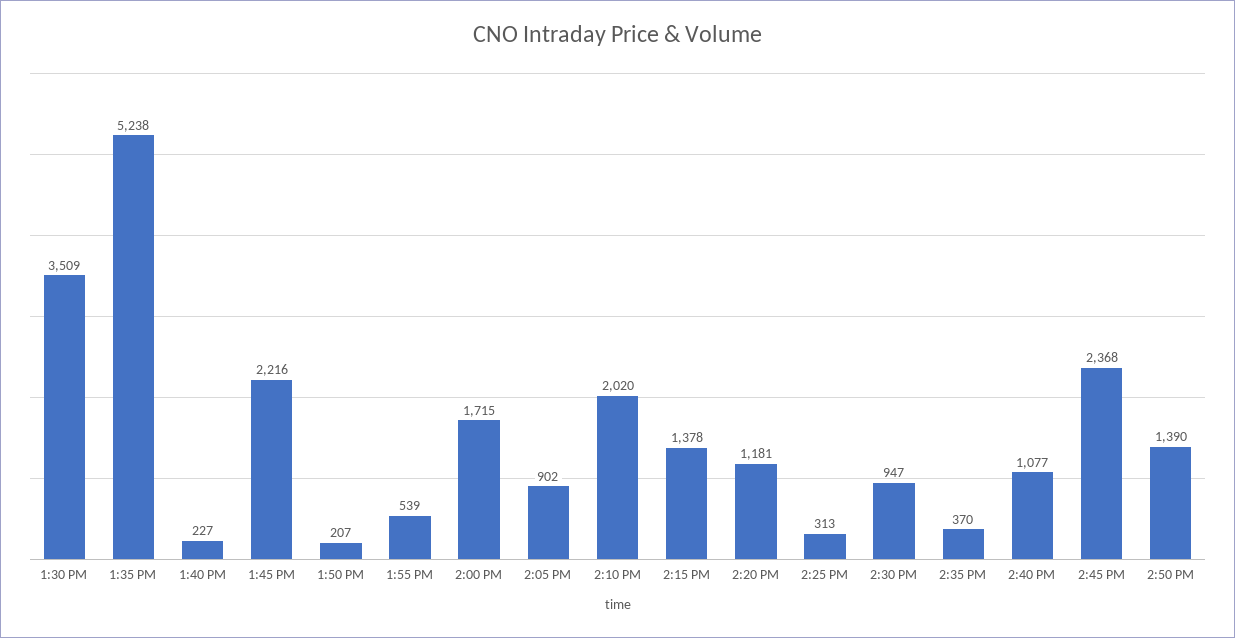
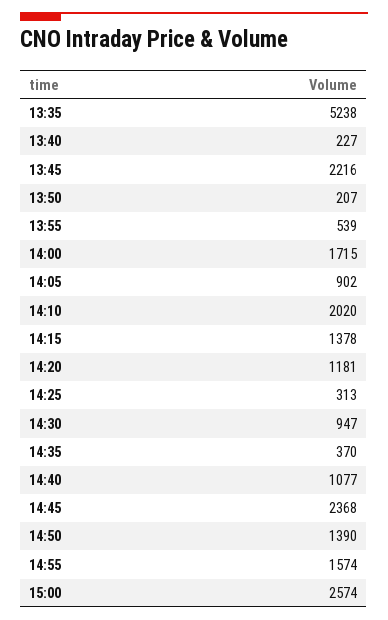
1:30 PM: 3509 -> none
14:55: none -> 1574
15:00: none -> 2574

